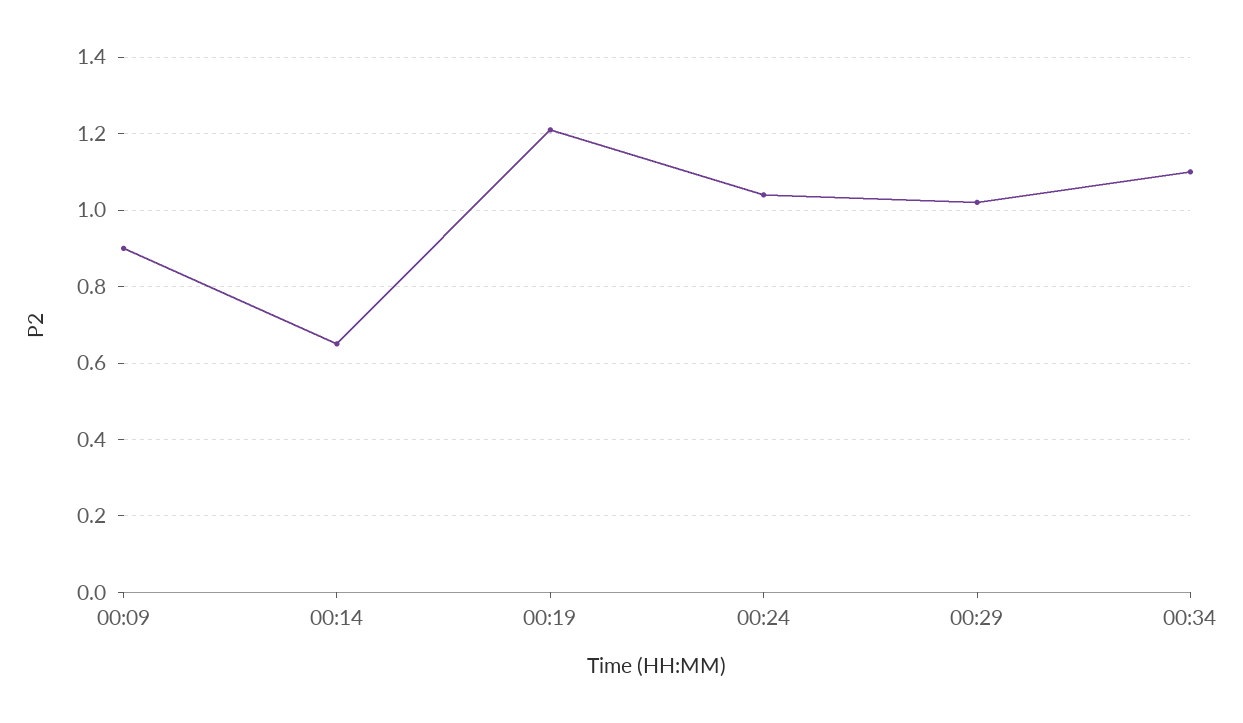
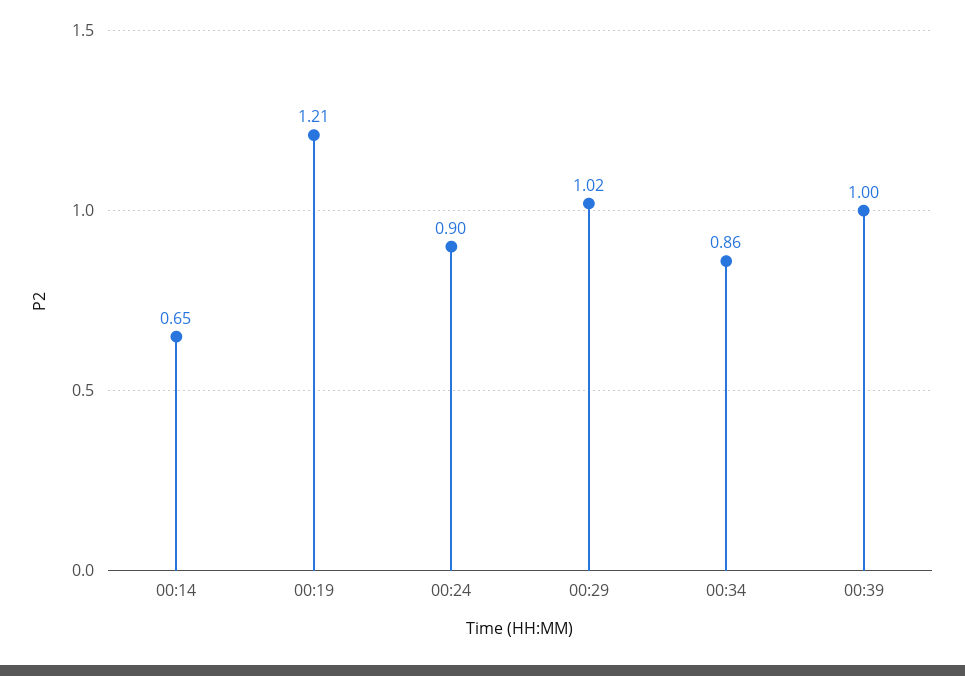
00:09: 0.9 -> none
00:24: 1.05 -> 0.9
00:34: 1.1 -> 0.86
00:39: none -> 1

